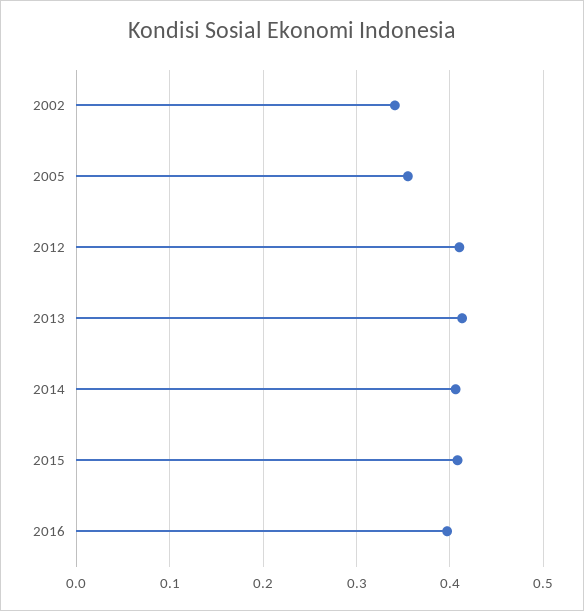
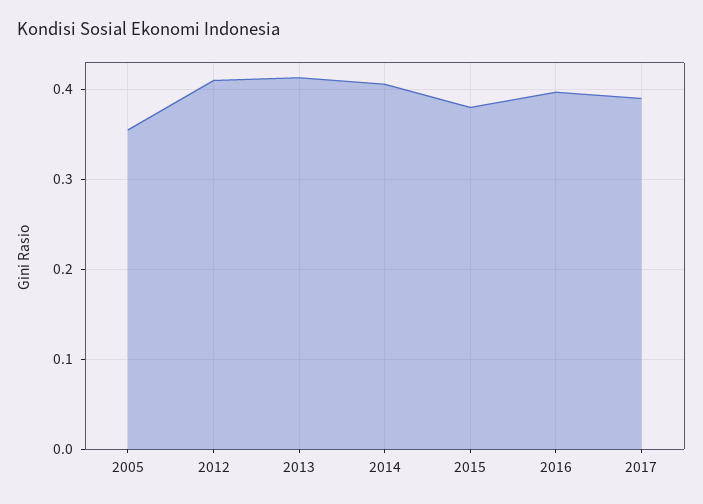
2002: 0.34 -> none
2015: 0.41 -> 0.38
2017: none -> 0.39

